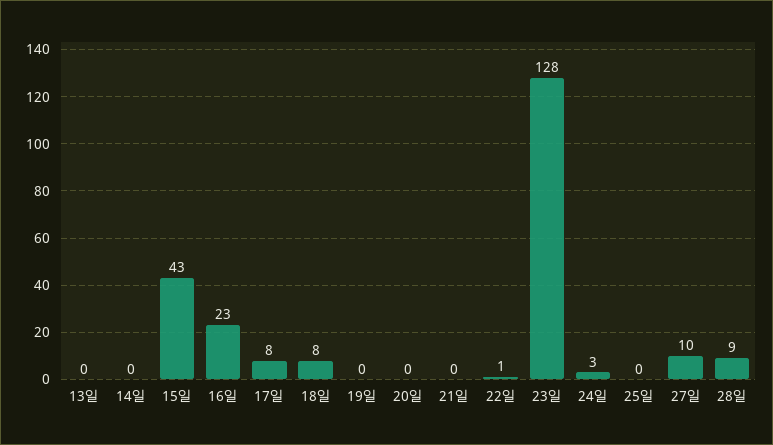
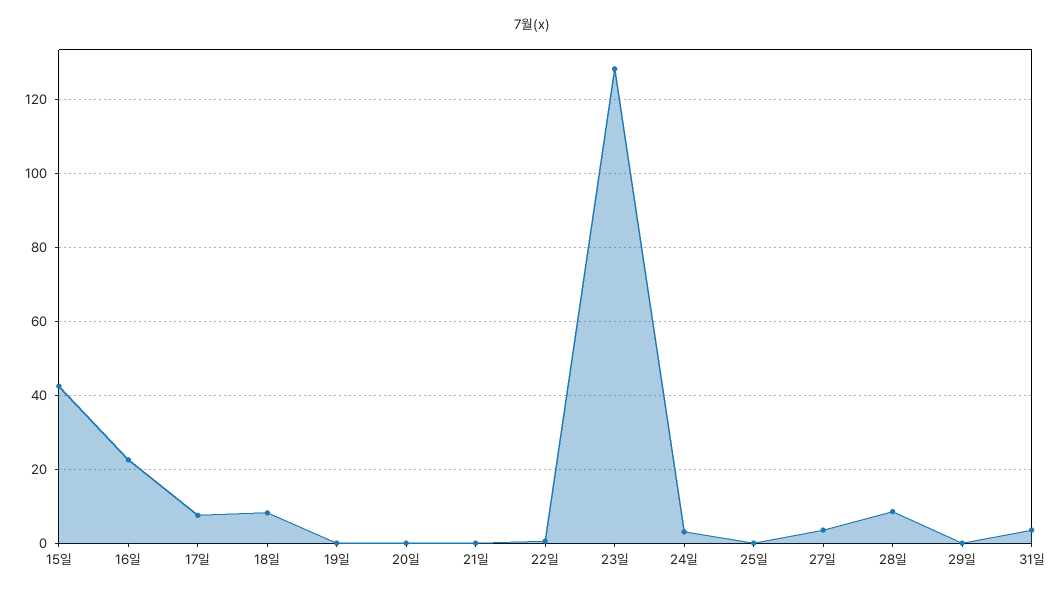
13일: 0 -> none
14일: 0 -> none
27일: 10 -> 4
29일: none -> 0
31일: none -> 4

